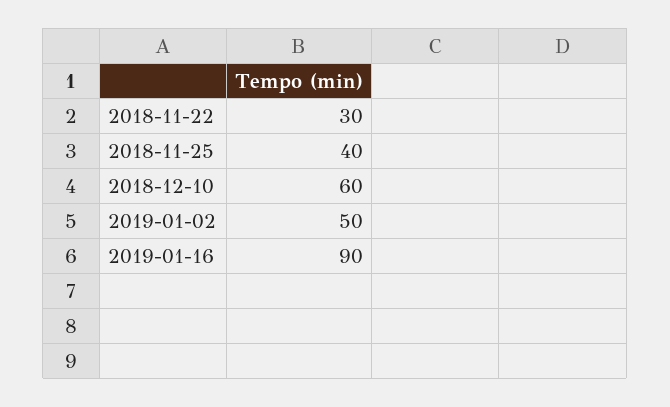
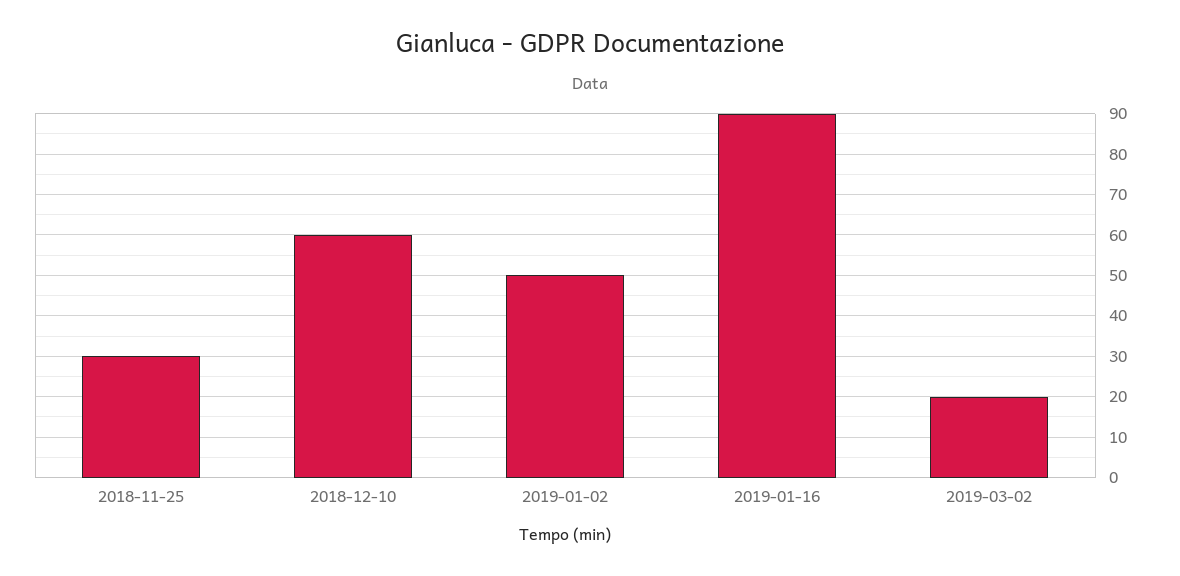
2018-11-22: 30 -> none
2018-11-25: 40 -> 30
2019-03-02: none -> 20

